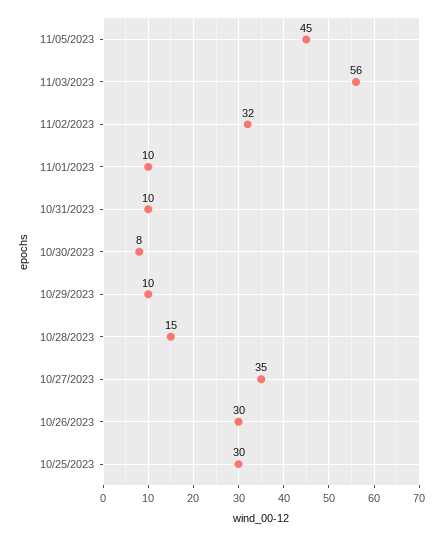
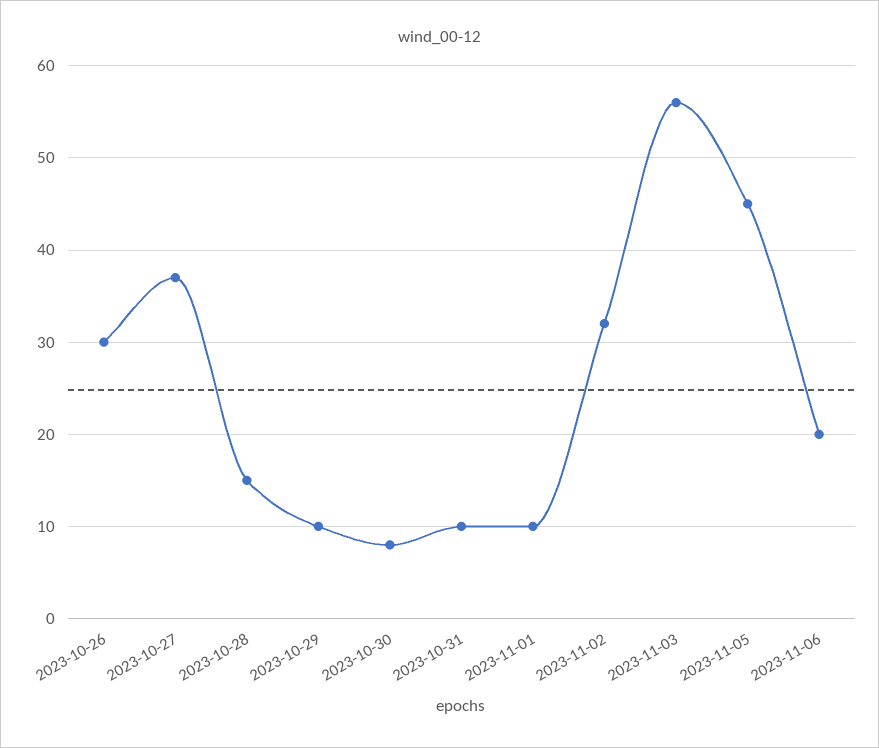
10/27/2023: 35 -> 37
10/25/2023: 30 -> none
2023-11-06: none -> 20

